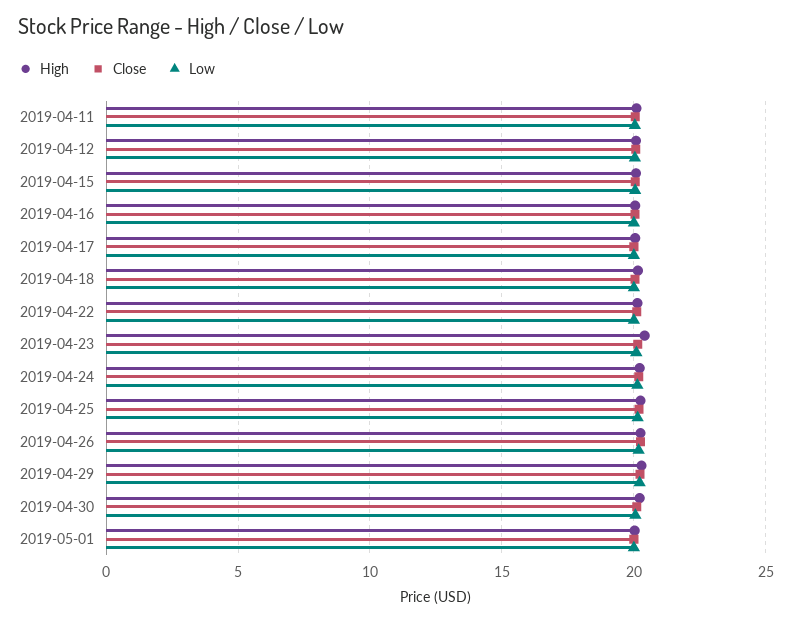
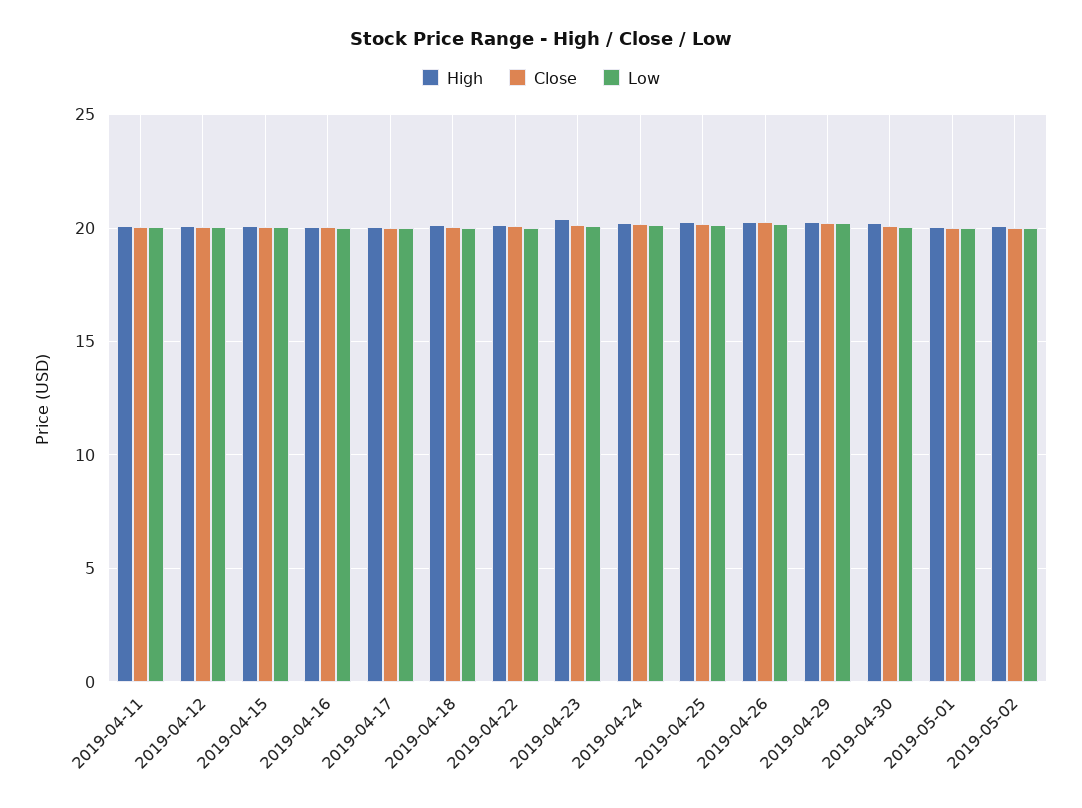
High, 2019-05-02: none -> 20
Close, 2019-05-02: none -> 20
Low, 2019-05-02: none -> 20

